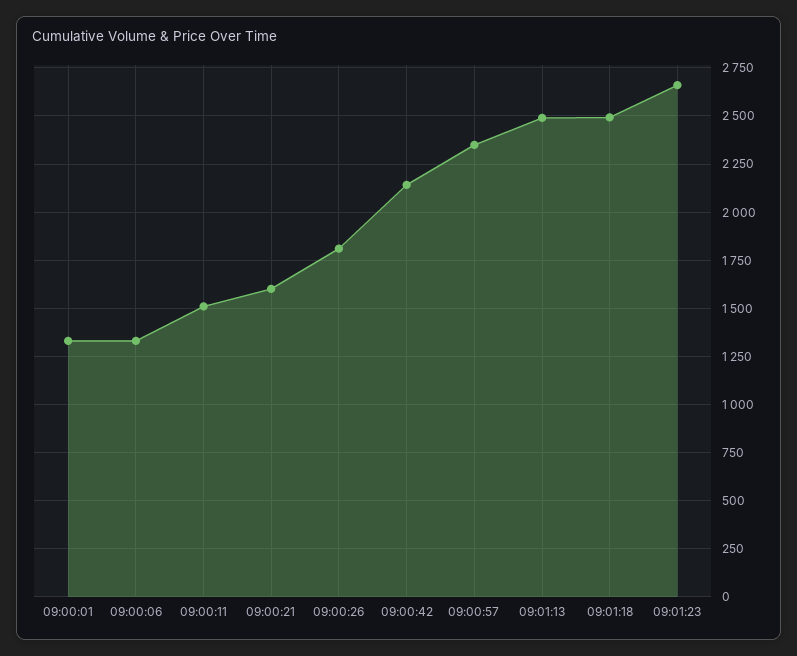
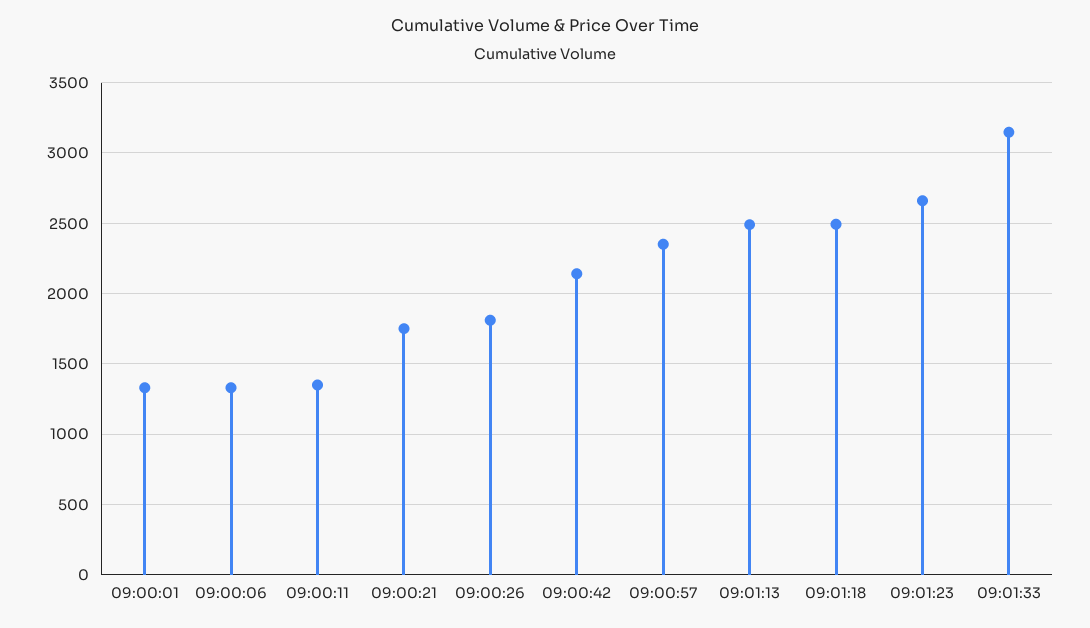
09:00:11: 1500 -> 1350
09:00:21: 1600 -> 1750
09:01:33: none -> 3150

